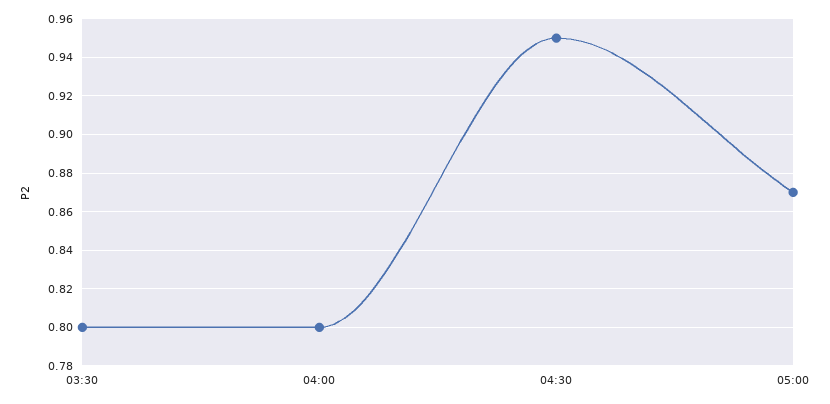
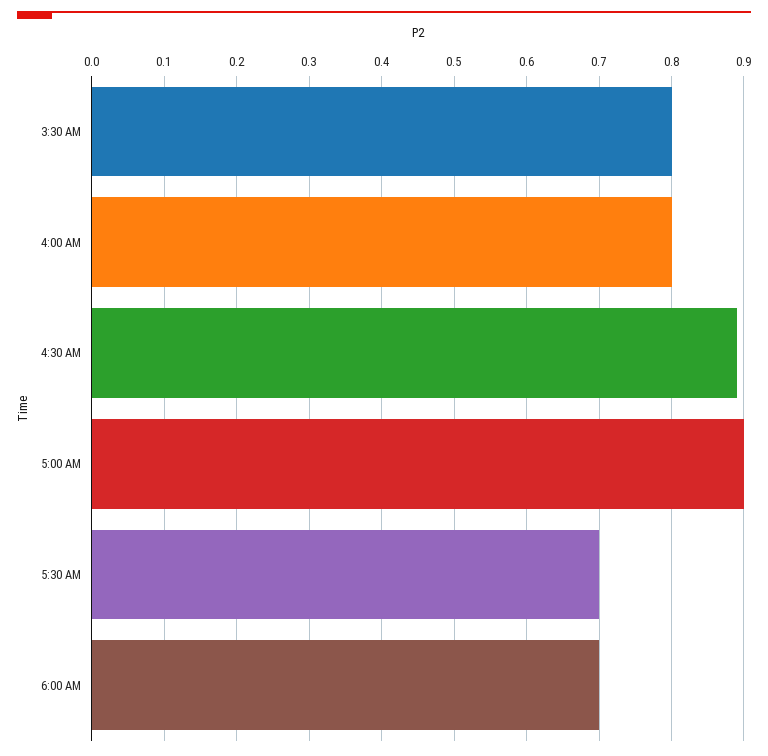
04:30: 0.95 -> 0.89
05:00: 0.87 -> 0.9
5:30 AM: none -> 0.7
6:00 AM: none -> 0.7

